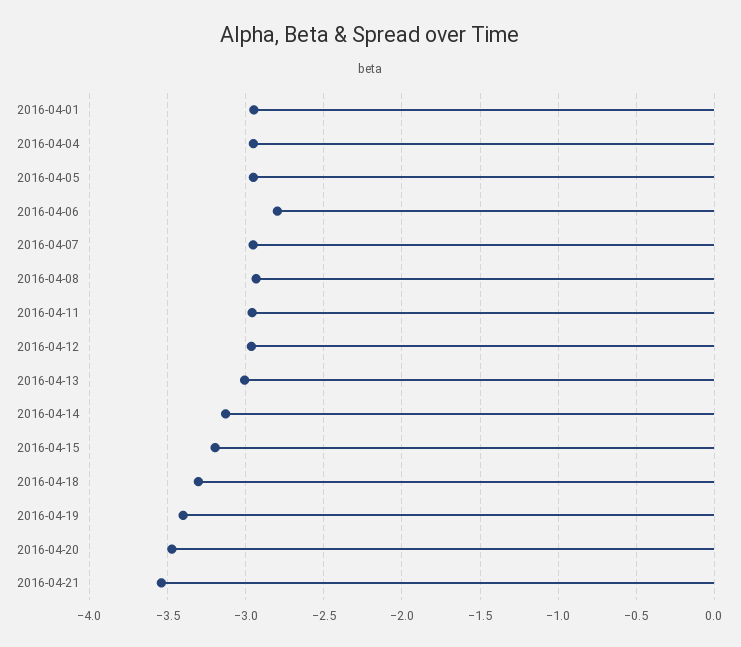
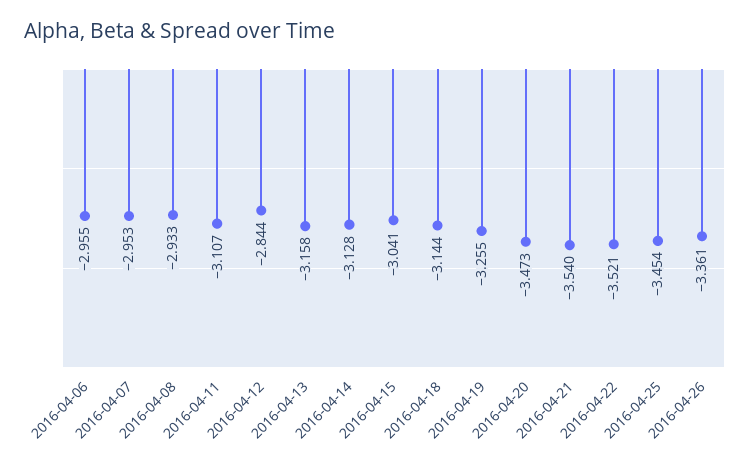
2016-04-01: -2.95 -> none
2016-04-04: -2.95 -> none
2016-04-05: -2.95 -> none
2016-04-06: -2.8 -> -2.955
2016-04-11: -2.95 -> -3.107
2016-04-12: -2.95 -> -2.844
2016-04-13: -3 -> -3.158
2016-04-15: -3.2 -> -3.041
2016-04-18: -3.3 -> -3.144
2016-04-19: -3.4 -> -3.255
2016-04-22: none -> -3.521
2016-04-25: none -> -3.454
2016-04-26: none -> -3.361

